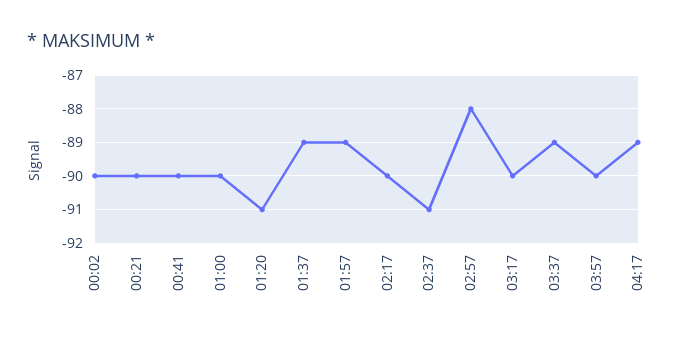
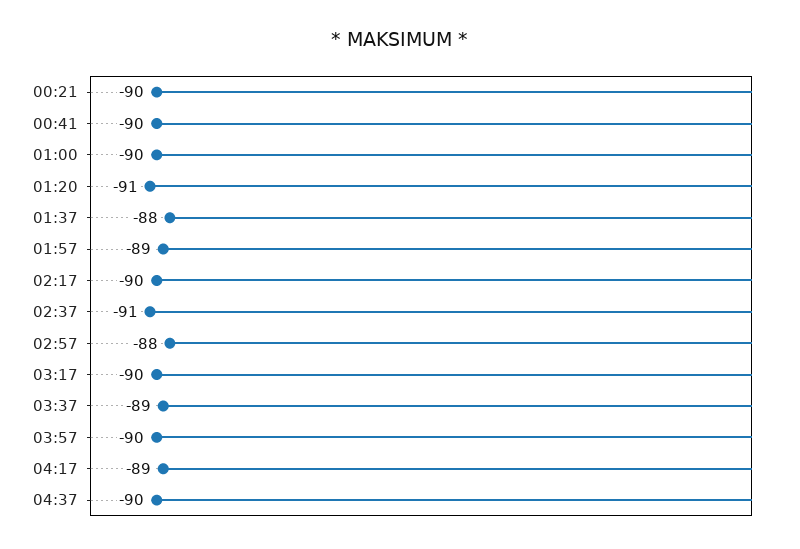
00:02: -90 -> none
01:37: -89 -> -88
04:37: none -> -90

